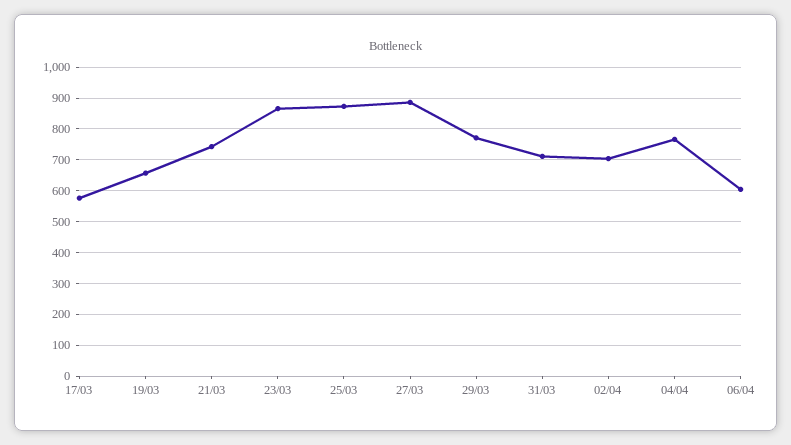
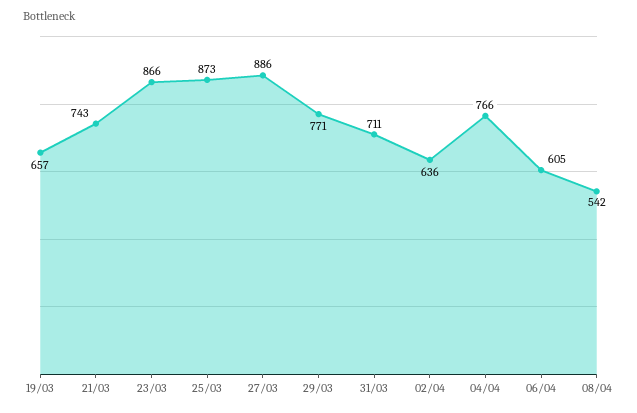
17/03: 580 -> none
02/04: 700 -> 636
08/04: none -> 542

